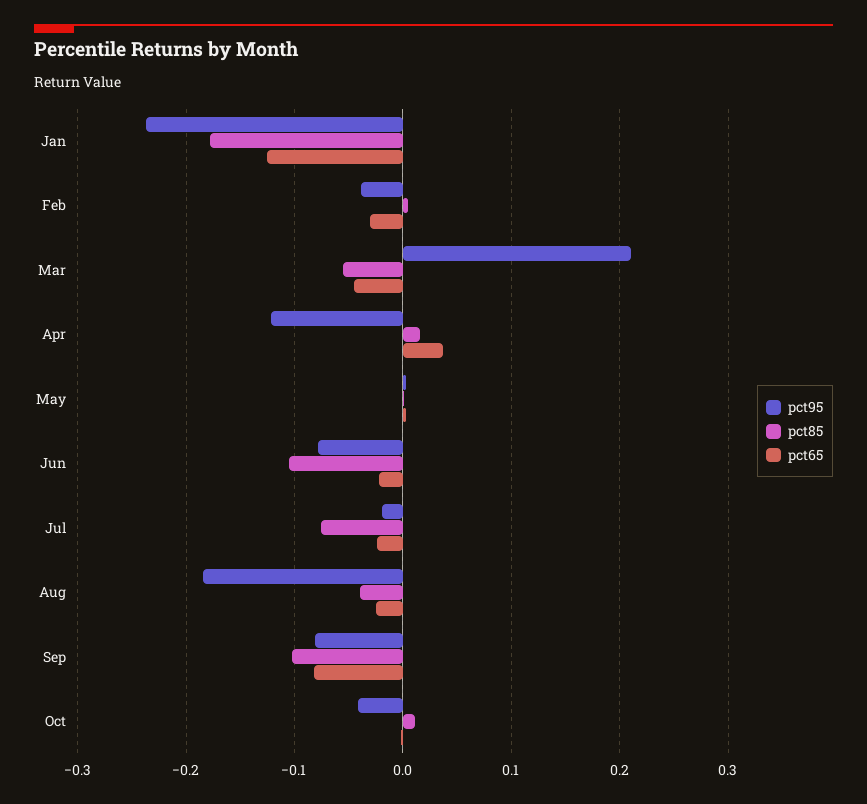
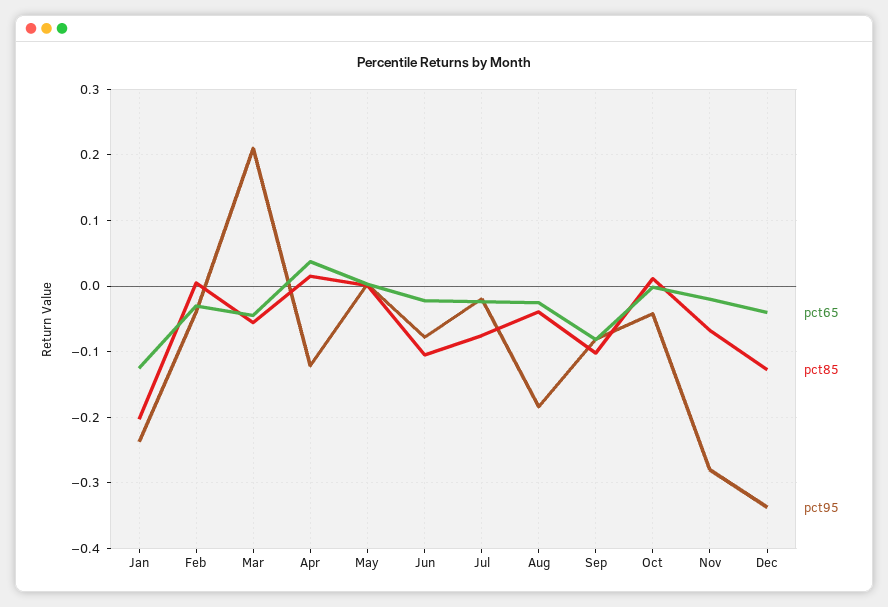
pct85, Jan: -0.18 -> -0.2
pct65, Nov: none -> -0.02
pct85, Nov: none -> -0.07
pct95, Nov: none -> -0.28
pct65, Dec: none -> -0.04
pct85, Dec: none -> -0.13
pct95, Dec: none -> -0.34

